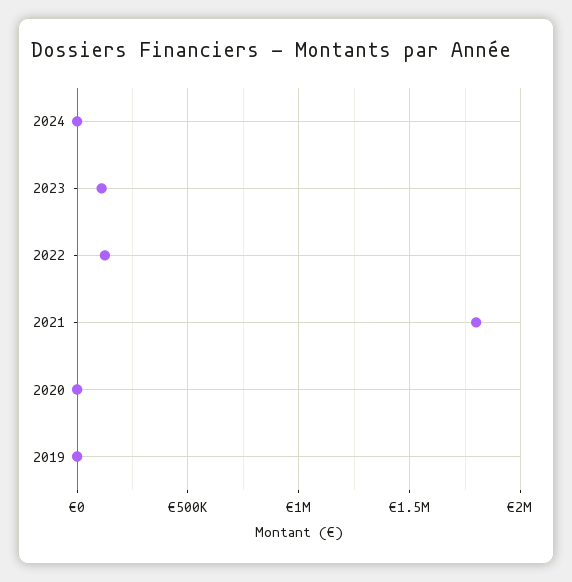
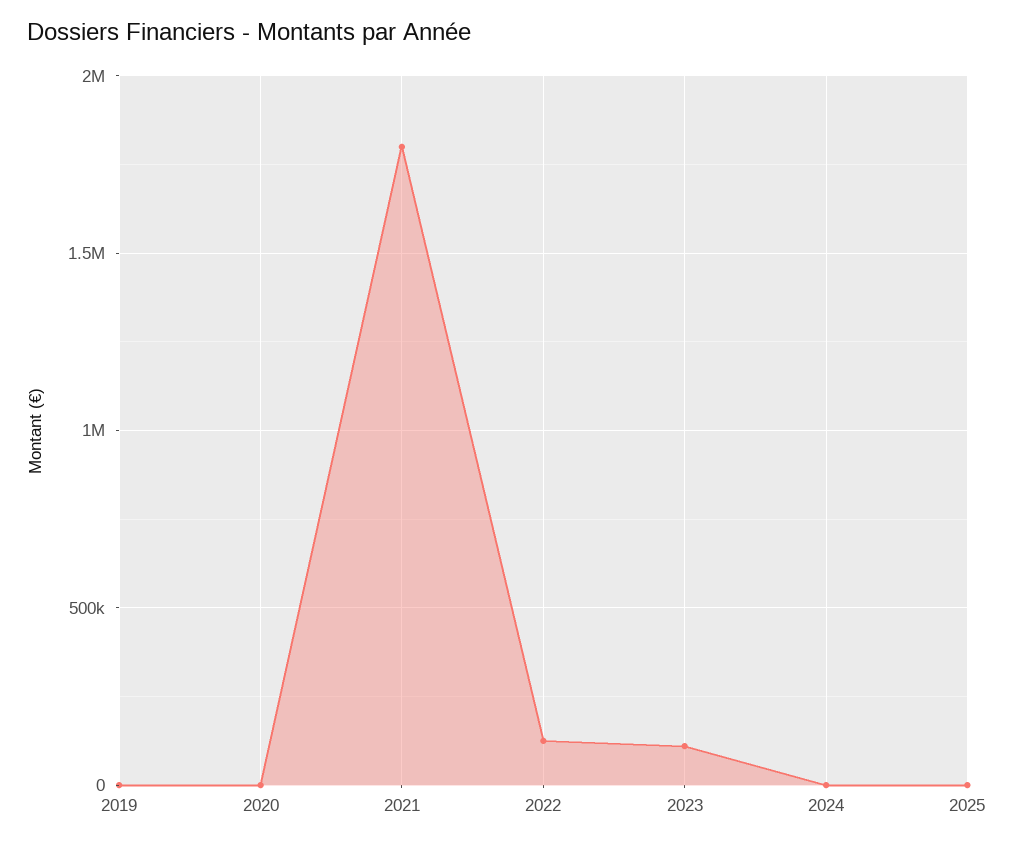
2025: none -> 0

